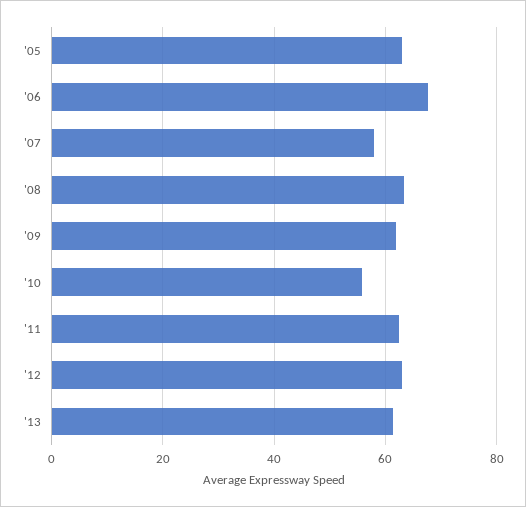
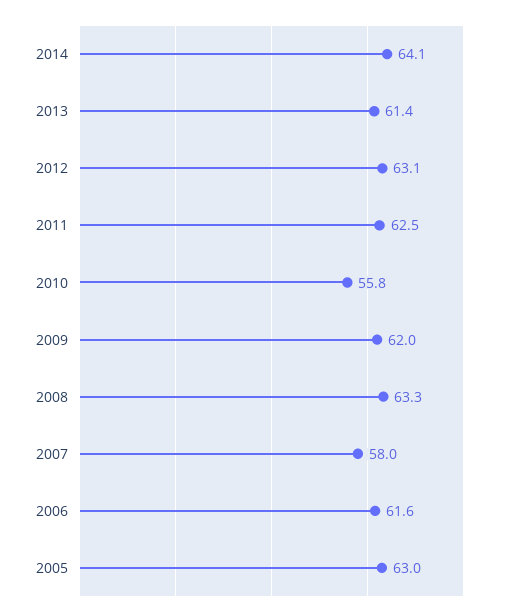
'06: 68 -> 61.6
2014: none -> 64.1

